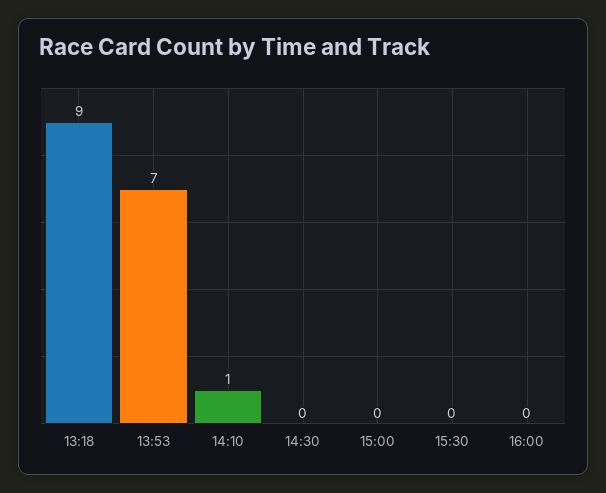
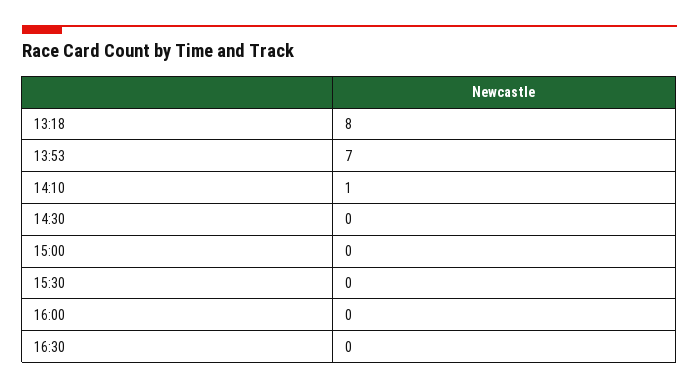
13:18: 9 -> 8
16:30: none -> 0

